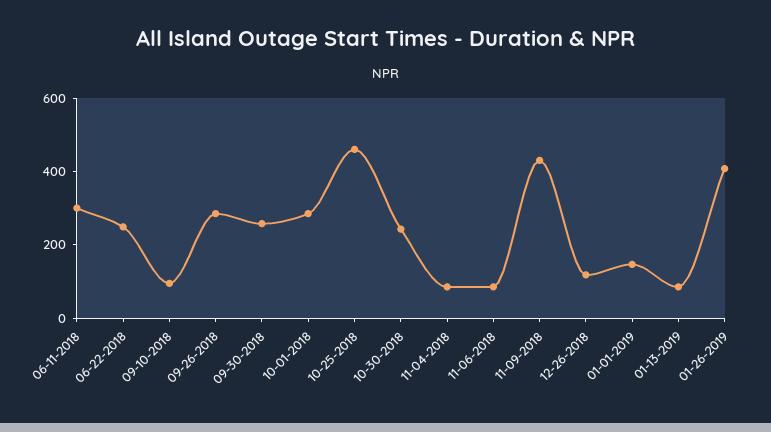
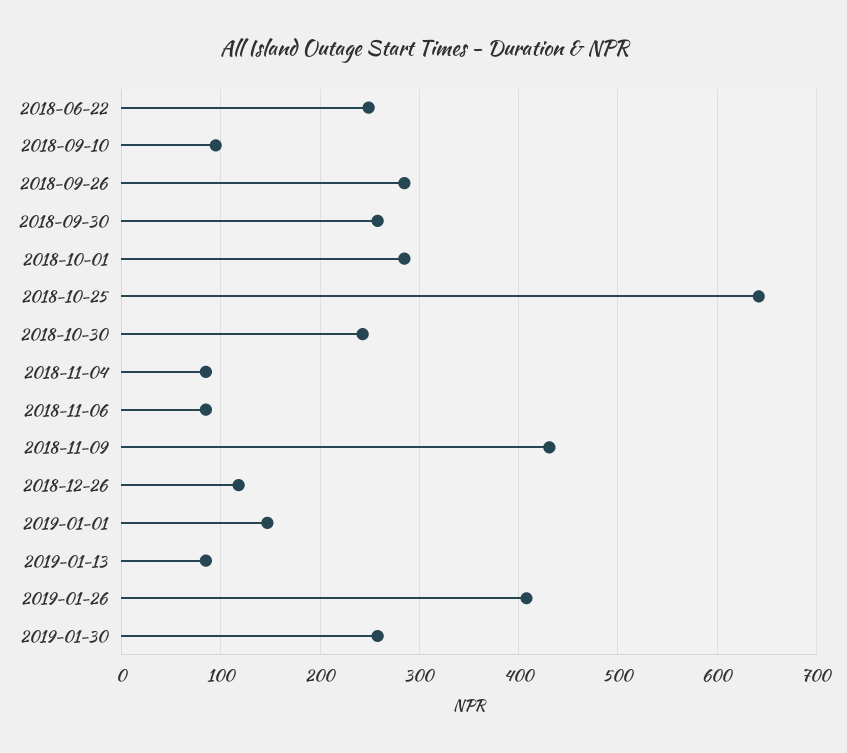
06-11-2018: 300 -> none
10-25-2018: 450 -> 640
2019-01-30: none -> 260

